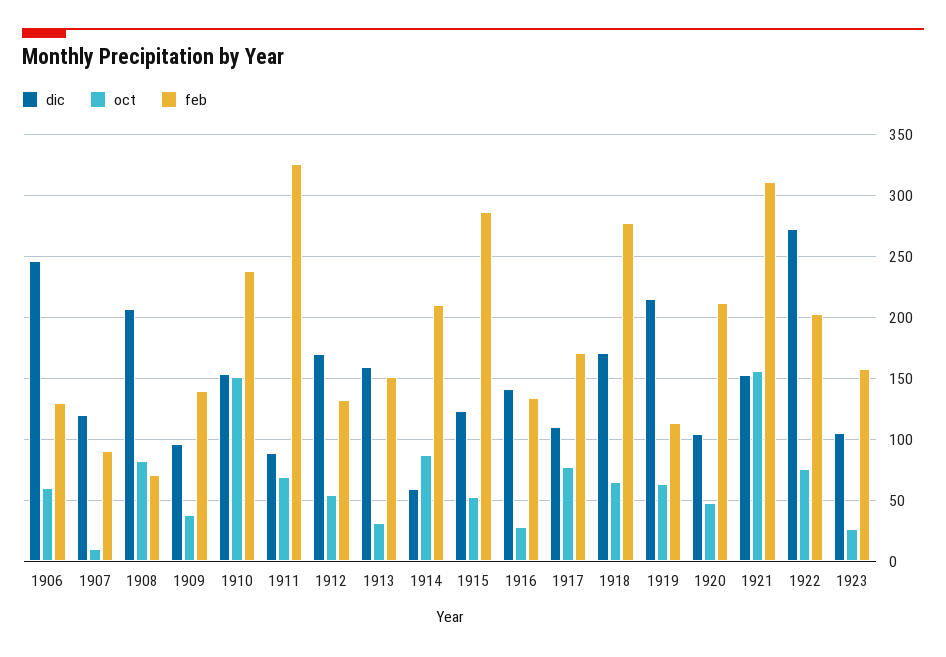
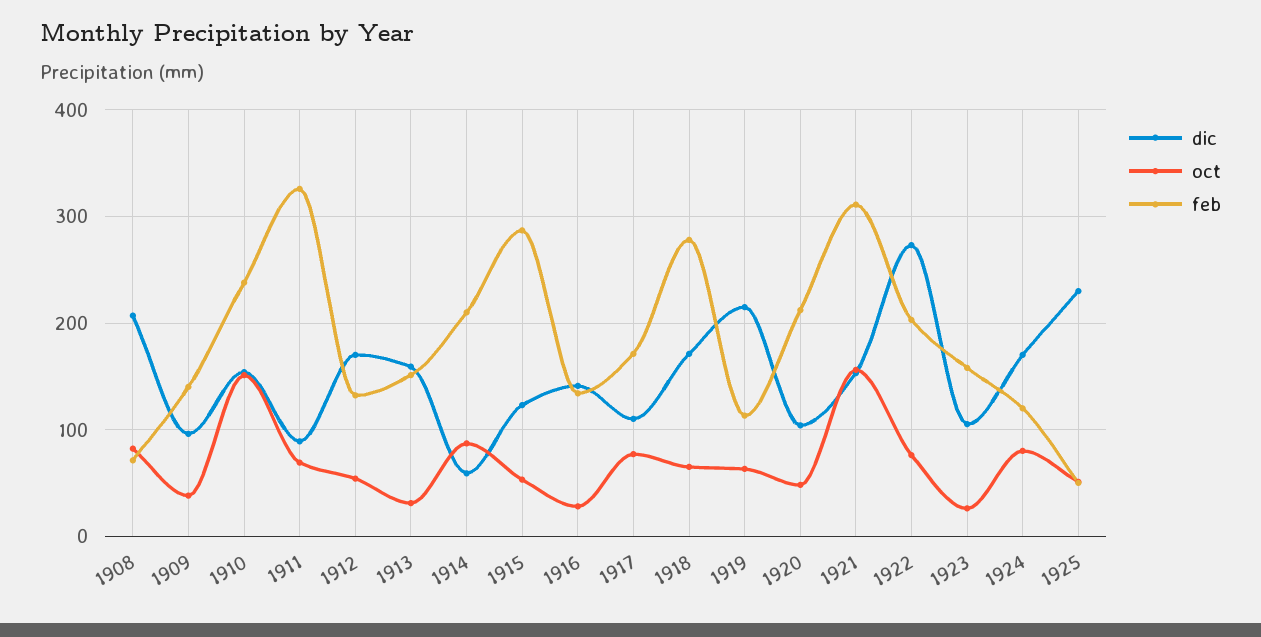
dic, 1906: 245 -> none
oct, 1906: 60 -> none
feb, 1906: 130 -> none
dic, 1907: 120 -> none
oct, 1907: 10 -> none
feb, 1907: 90 -> none
dic, 1924: none -> 170
oct, 1924: none -> 80
feb, 1924: none -> 120
dic, 1925: none -> 230
oct, 1925: none -> 50
feb, 1925: none -> 50

